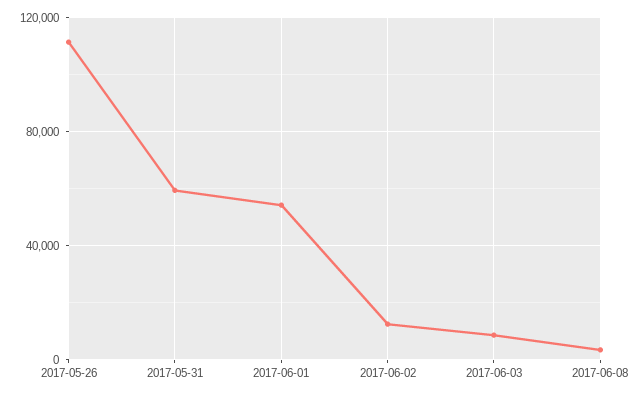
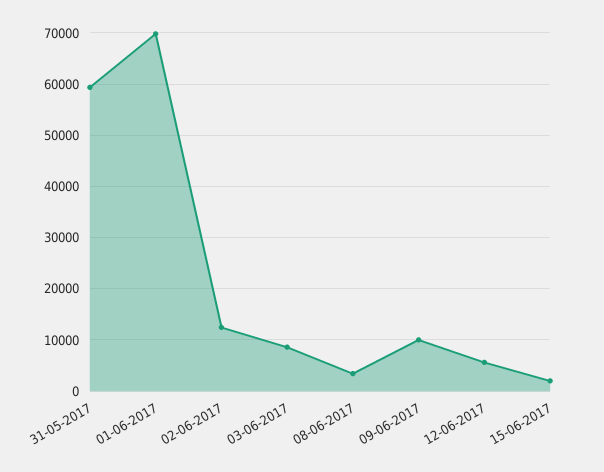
2017-05-26: 110000 -> none
2017-06-01: 55000 -> 70000
09-06-2017: none -> 10000
12-06-2017: none -> 6000
15-06-2017: none -> 2000

